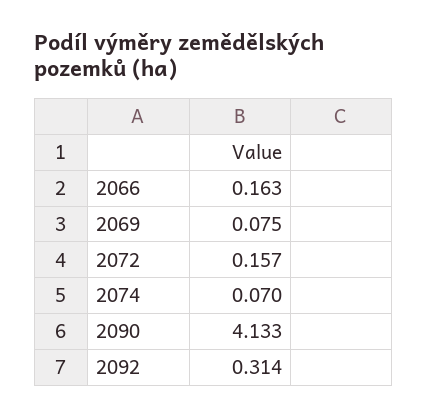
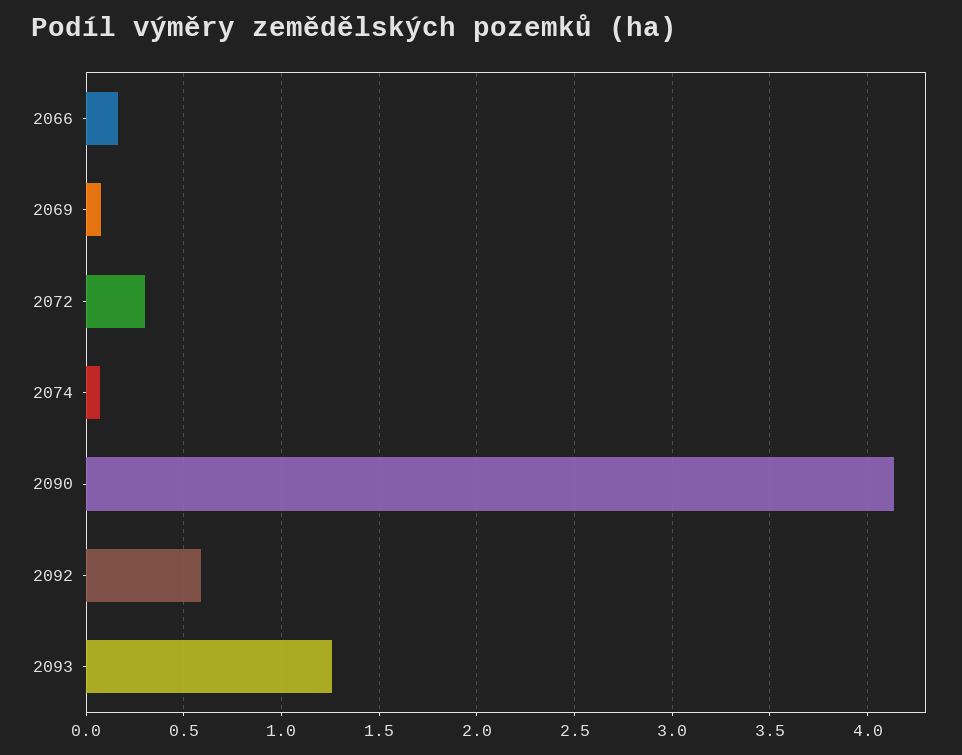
2072: 0.157 -> 0.3
2092: 0.314 -> 0.6
2093: none -> 1.25

